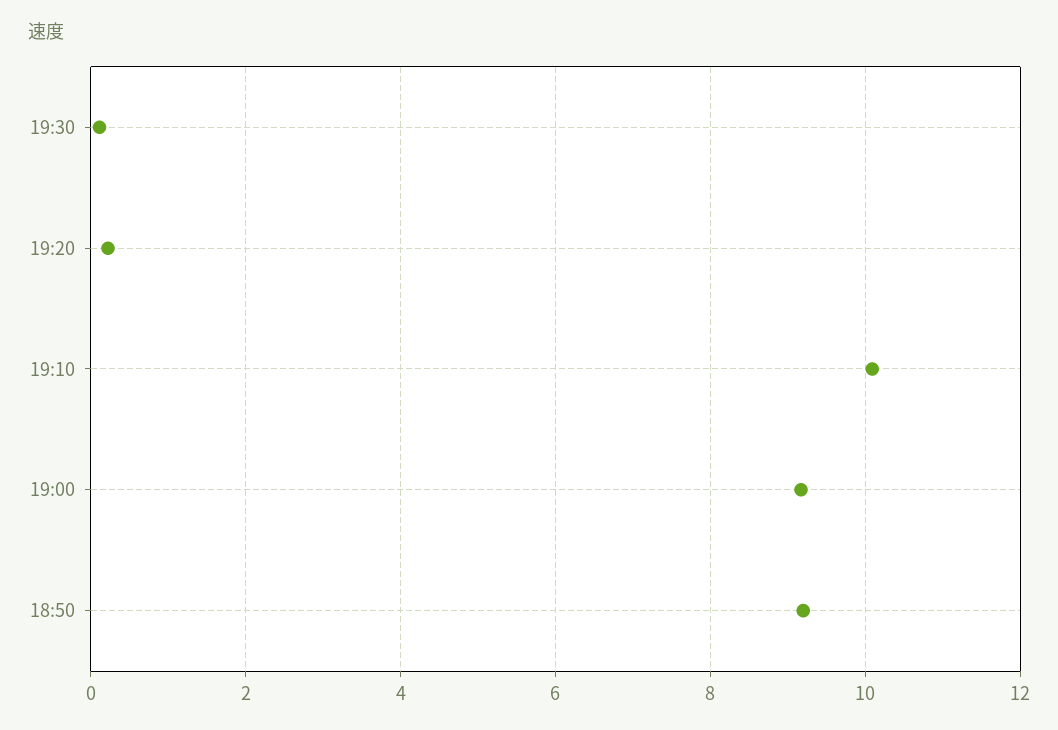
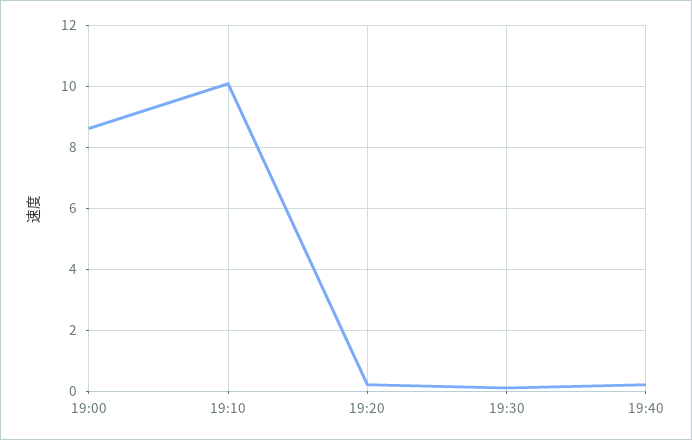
19:00: 9.2 -> 8.6
18:50: 9.2 -> none
19:40: none -> 0.2

